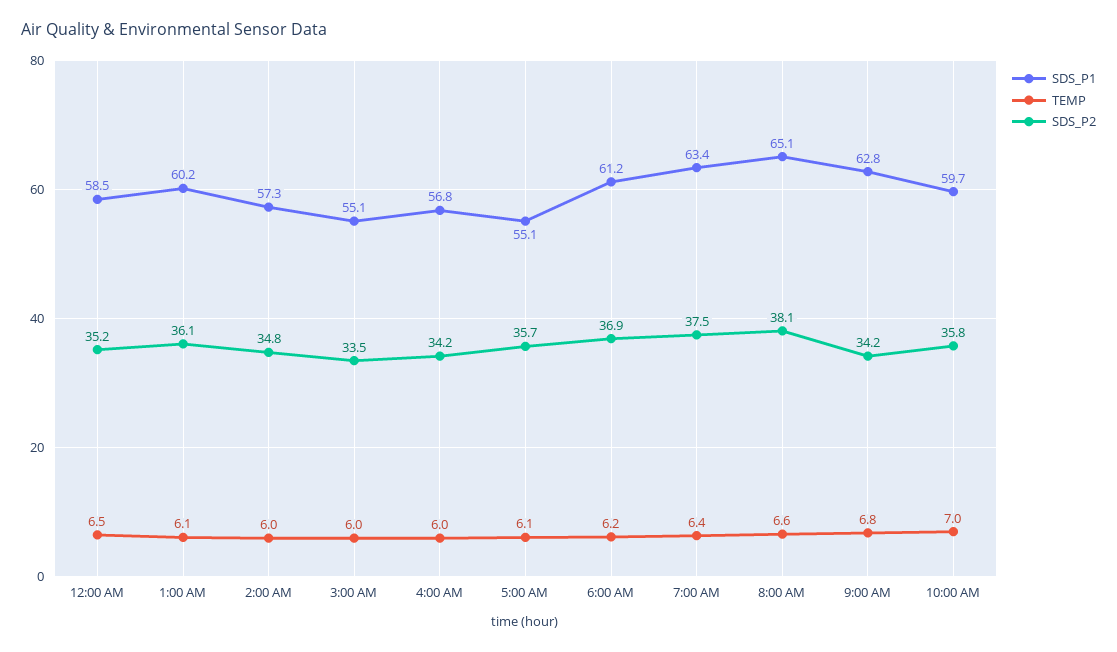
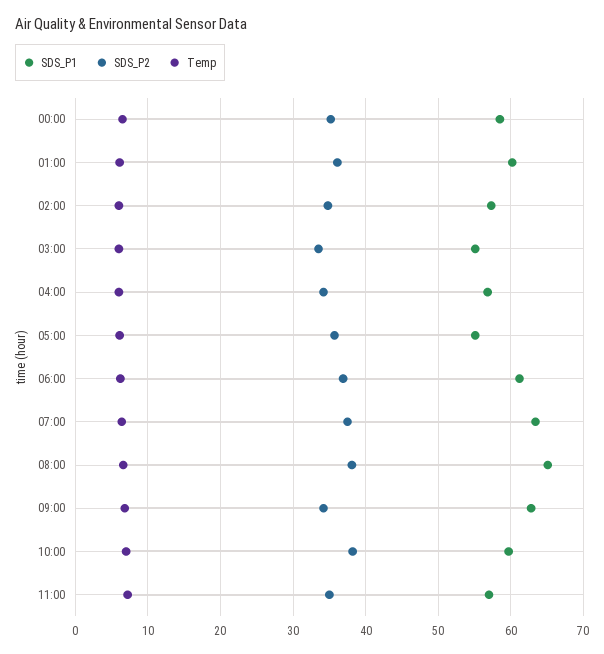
SDS_P2, 10:00 AM: 35.8 -> 38
SDS_P1, 11:00: none -> 57
SDS_P2, 11:00: none -> 35
TEMP, 11:00: none -> 7

